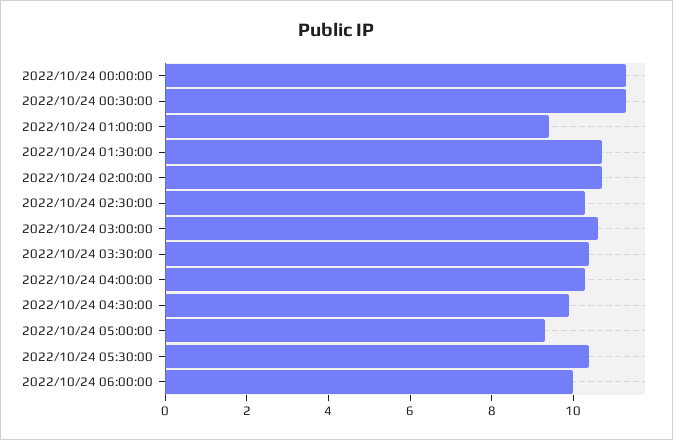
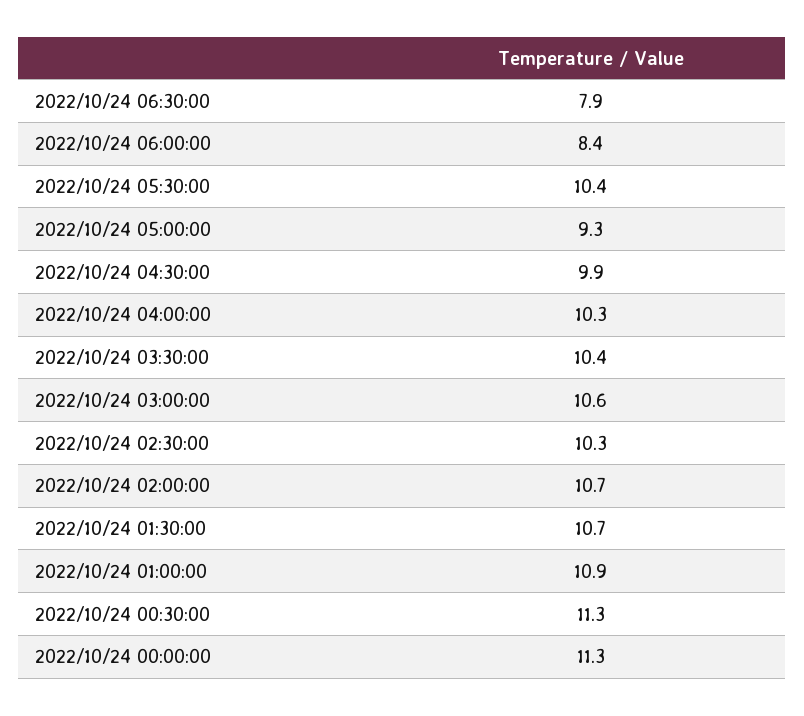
2022/10/24 01:00:00: 9.5 -> 10.9
2022/10/24 06:00:00: 10 -> 8.4
2022/10/24 06:30:00: none -> 7.9

